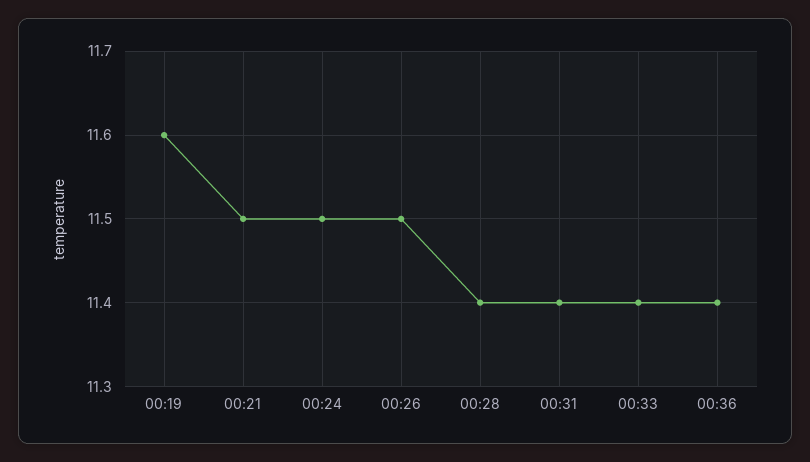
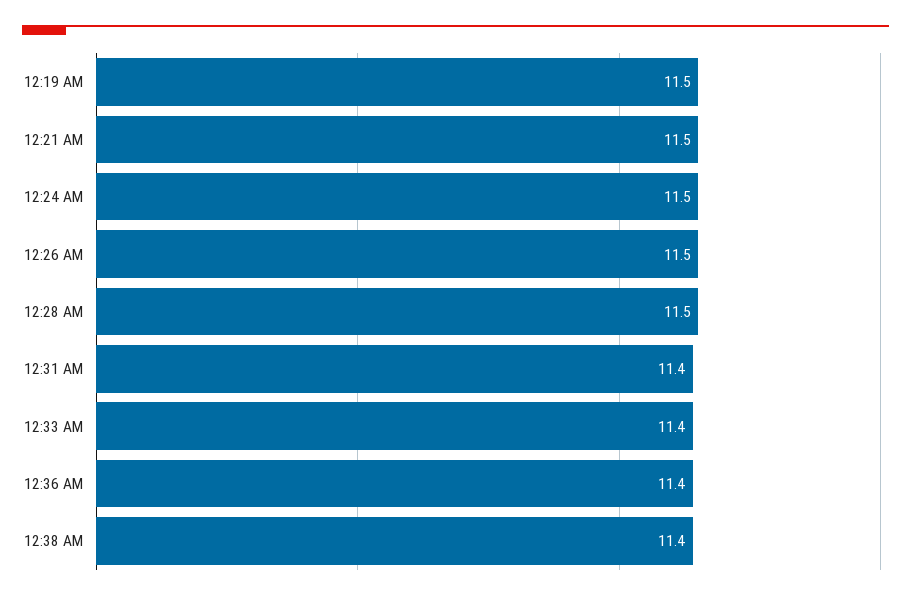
00:19: 11.6 -> 11.5
00:28: 11.4 -> 11.5
12:38 AM: none -> 11.4

